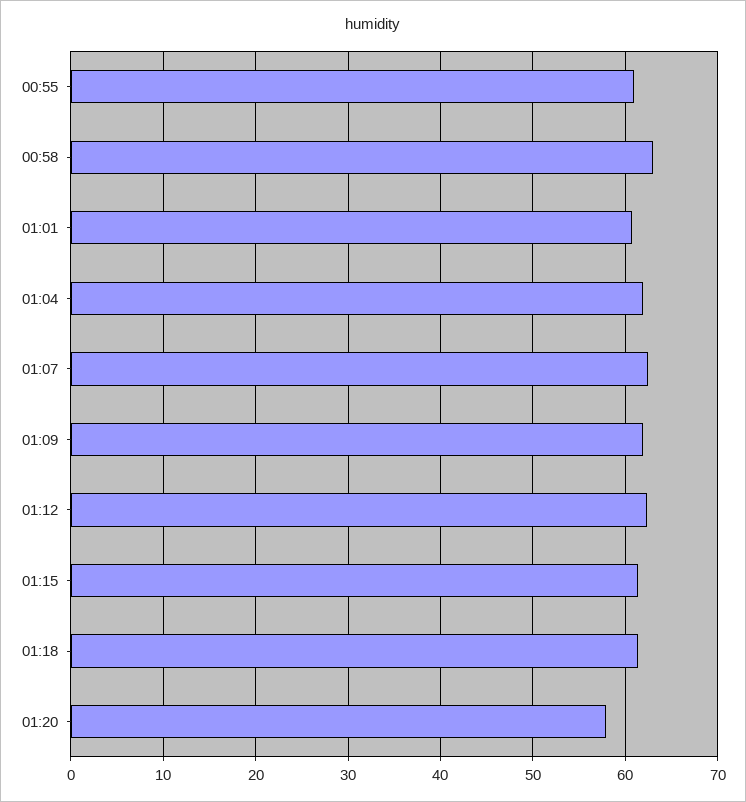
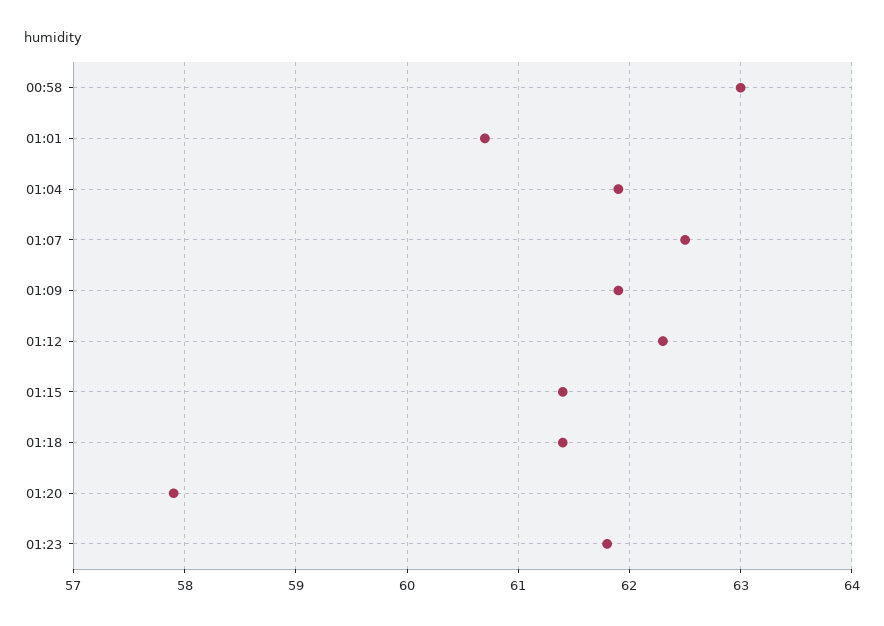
00:55: 61 -> none
01:23: none -> 61.8

